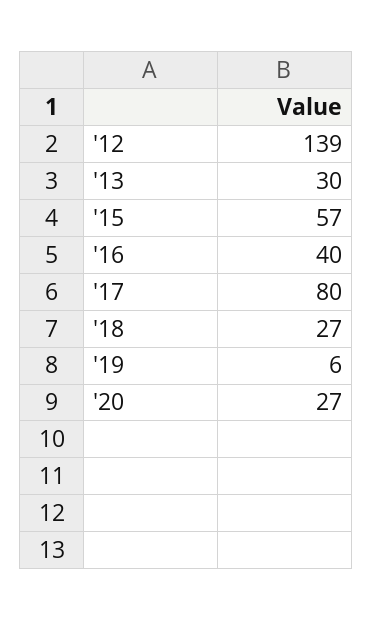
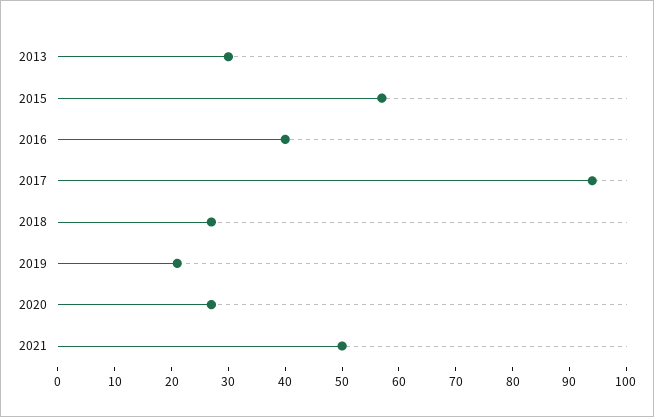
'12: 139 -> none
'17: 80 -> 95
'19: 6 -> 20
2021: none -> 50

